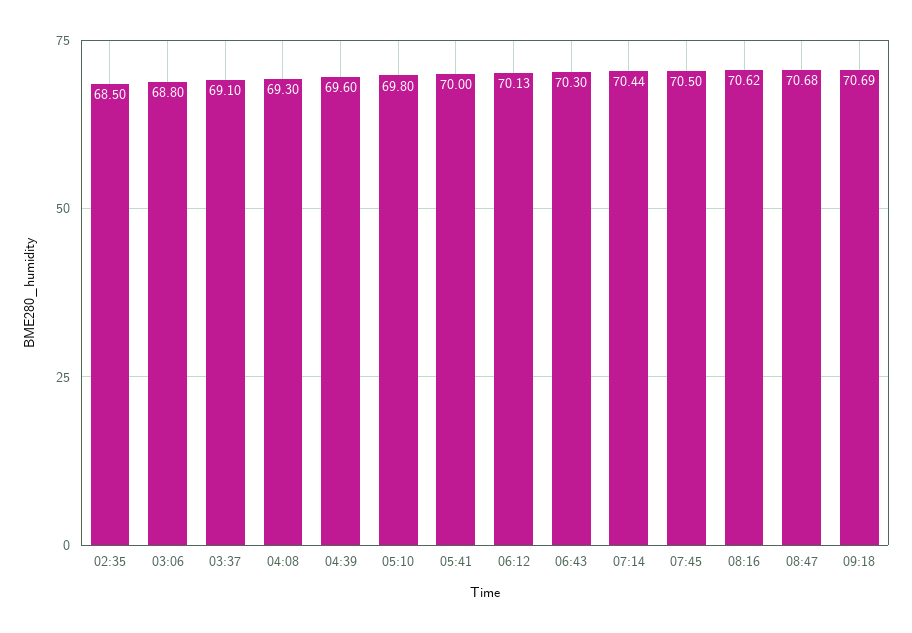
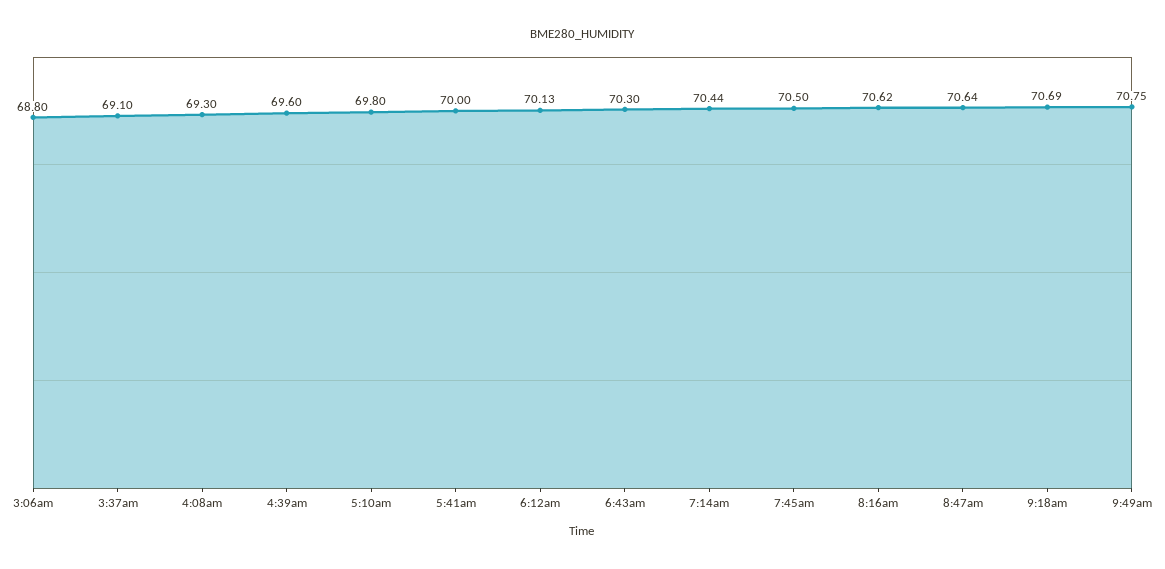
02:35: 68.5 -> none
08:47: 70.68 -> 70.64
9:49am: none -> 70.75

